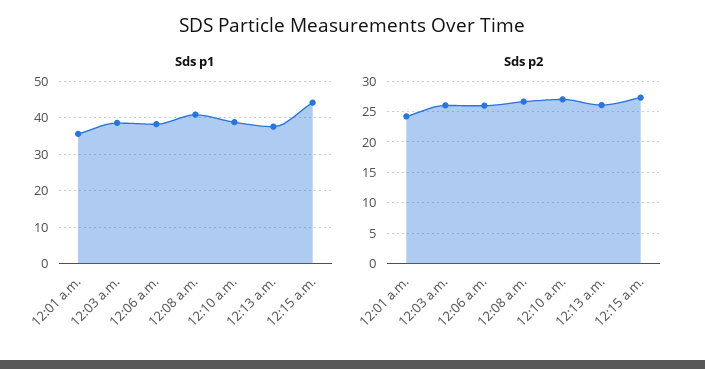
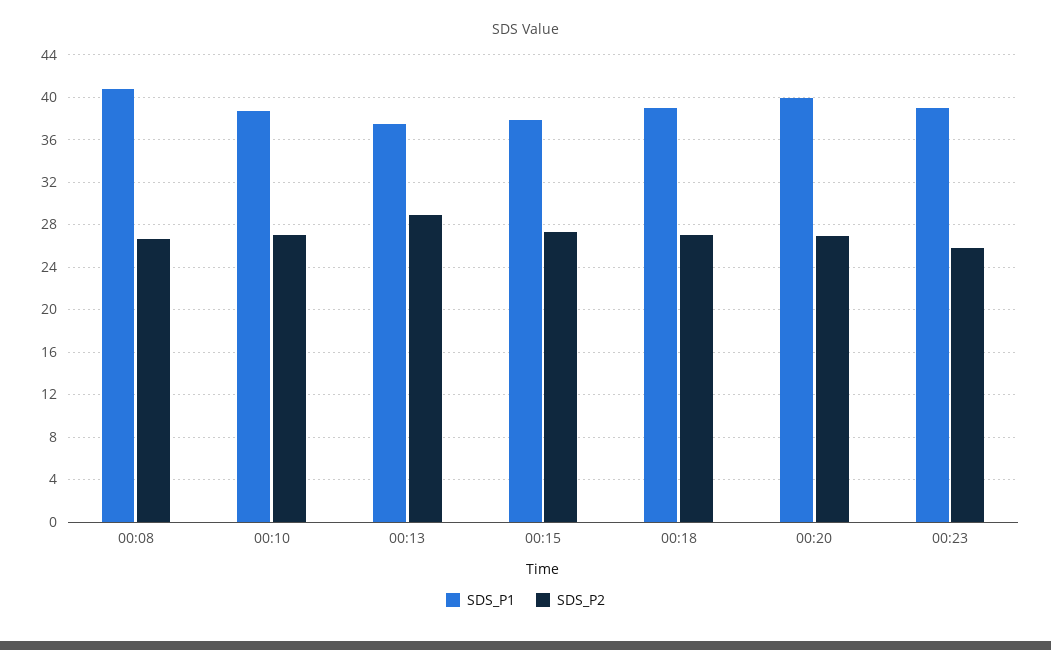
Sds p1, 12:01 a.m.: 36 -> none
Sds p1, 12:03 a.m.: 38 -> none
Sds p1, 12:06 a.m.: 38 -> none
Sds p1, 12:15 a.m.: 44 -> 38
Sds p2, 12:01 a.m.: 24 -> none
Sds p2, 12:03 a.m.: 26 -> none
Sds p2, 12:06 a.m.: 26 -> none
Sds p2, 12:13 a.m.: 26 -> 29
Sds p1, 00:18: none -> 39
Sds p2, 00:18: none -> 27
Sds p1, 00:20: none -> 40
Sds p2, 00:20: none -> 27
Sds p1, 00:23: none -> 39
Sds p2, 00:23: none -> 26

